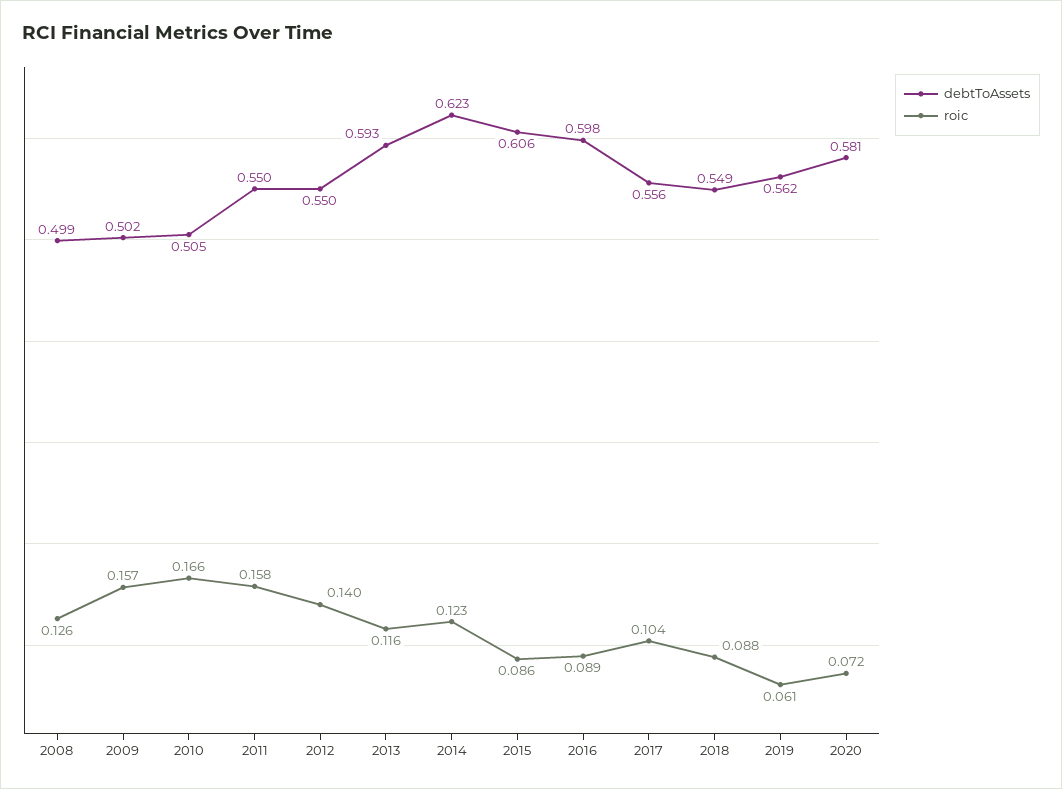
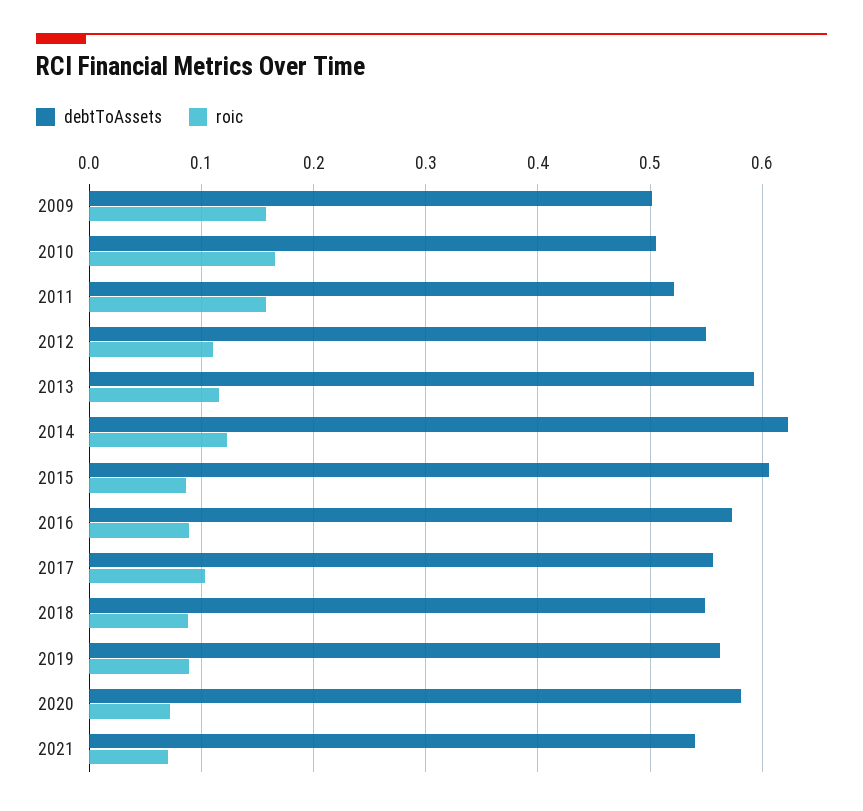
debtToAssets, 2008: 0.499 -> none
roic, 2008: 0.126 -> none
debtToAssets, 2011: 0.55 -> 0.52
roic, 2012: 0.14 -> 0.11
debtToAssets, 2016: 0.598 -> 0.57
roic, 2019: 0.061 -> 0.09
debtToAssets, 2021: none -> 0.54
roic, 2021: none -> 0.07

